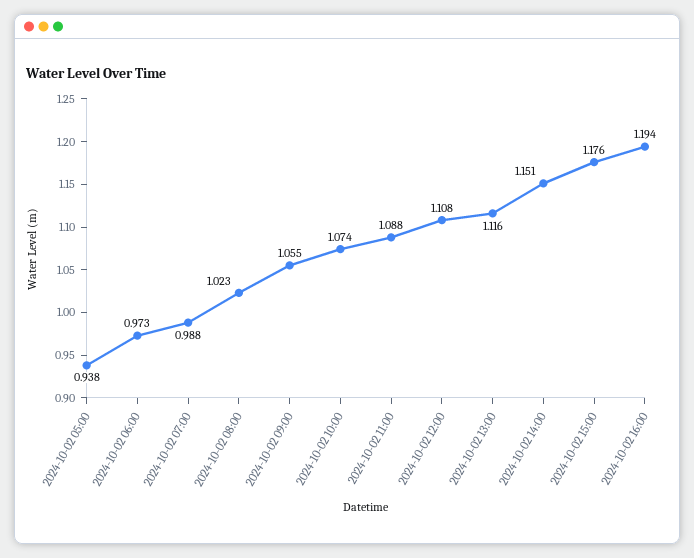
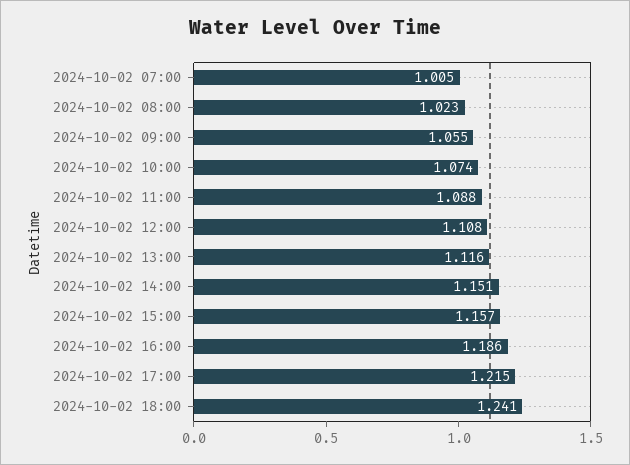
2024-10-02 05:00: 0.938 -> none
2024-10-02 06:00: 0.973 -> none
2024-10-02 07:00: 0.988 -> 1.005
2024-10-02 15:00: 1.176 -> 1.157
2024-10-02 16:00: 1.194 -> 1.186
2024-10-02 17:00: none -> 1.215
2024-10-02 18:00: none -> 1.241

